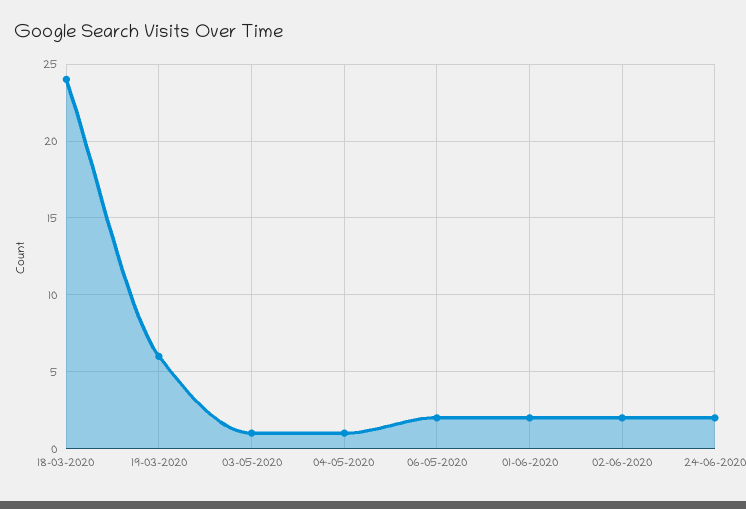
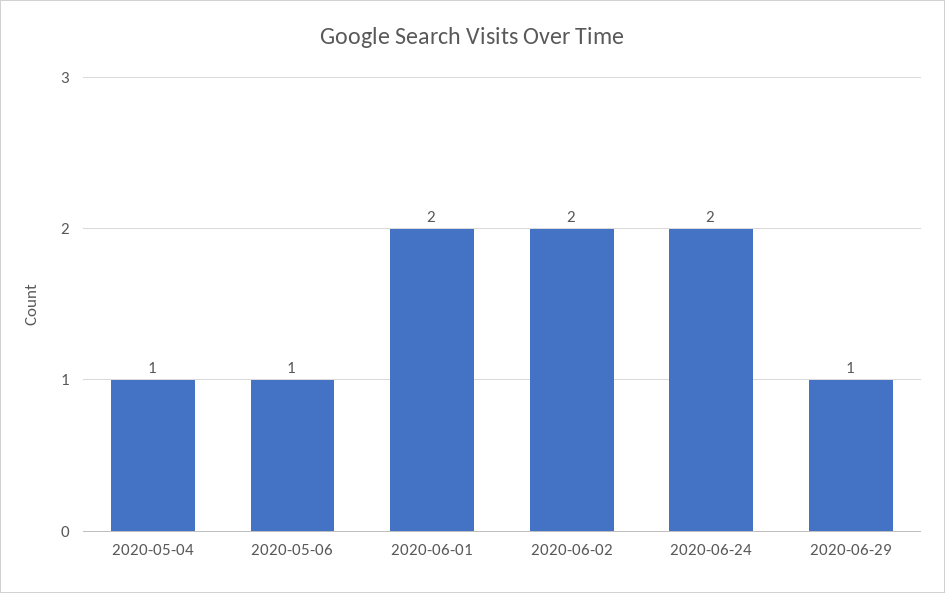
18-03-2020: 24 -> none
19-03-2020: 6 -> none
03-05-2020: 1 -> none
06-05-2020: 2 -> 1
2020-06-29: none -> 1

